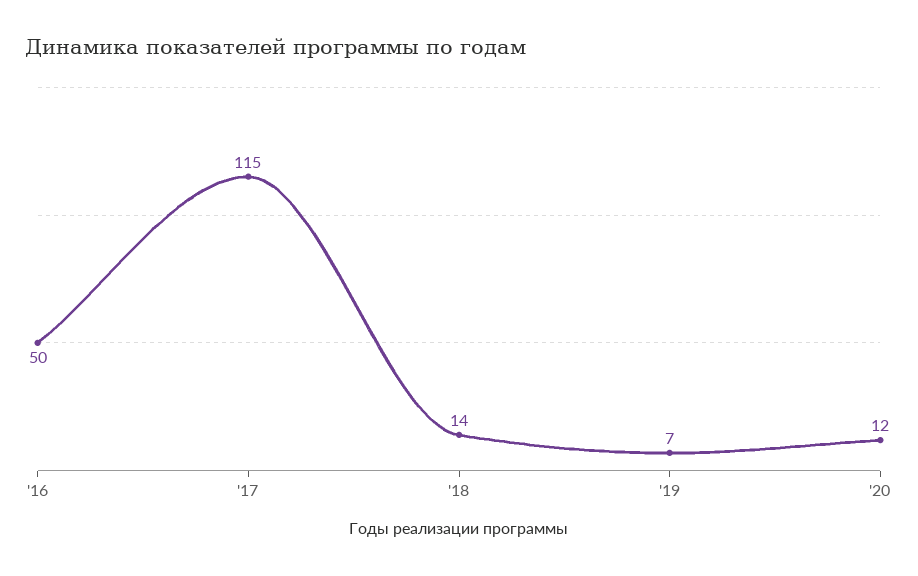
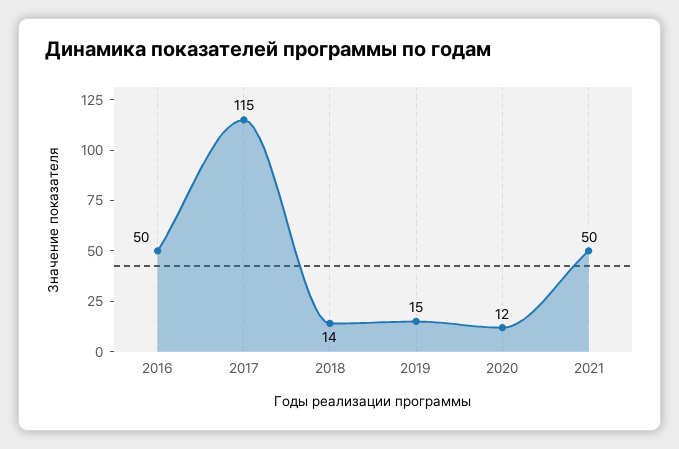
'19: 7 -> 15
2021: none -> 50

